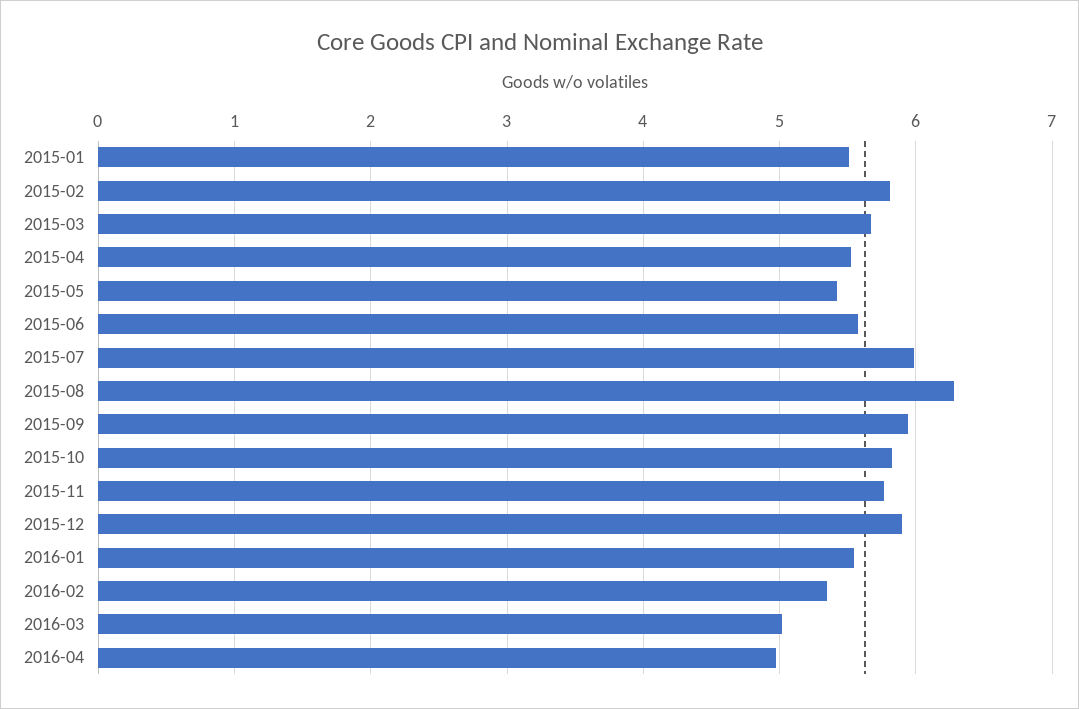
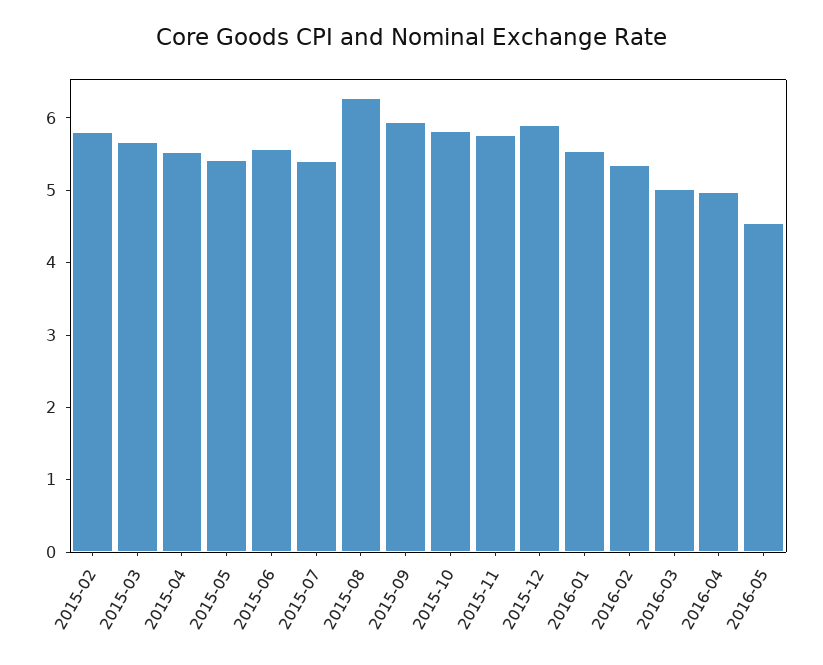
2015-01: 5.5 -> none
2015-07: 6 -> 5.4
2016-05: none -> 4.6

